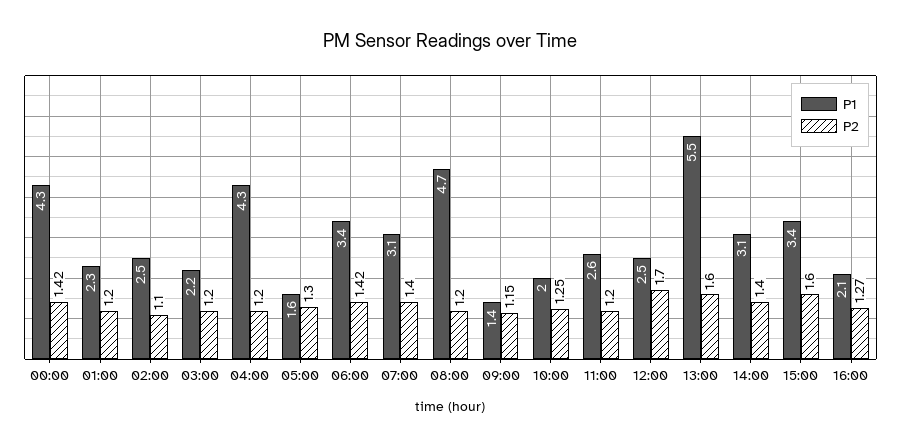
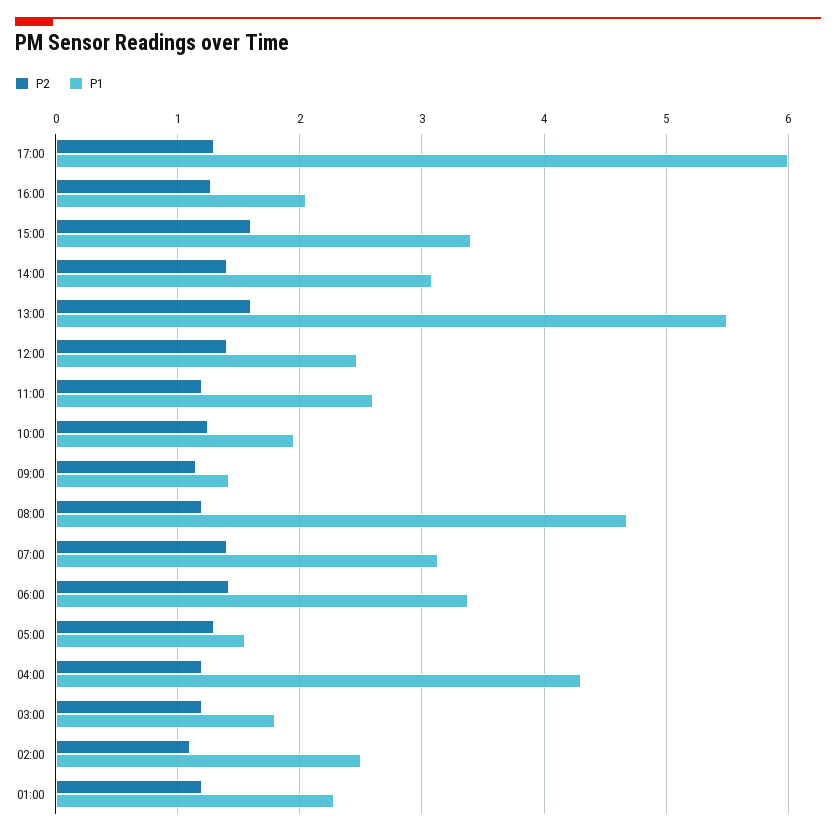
P1, 00:00: 4.3 -> none
P2, 00:00: 1.42 -> none
P1, 03:00: 2.2 -> 1.8
P2, 12:00: 1.7 -> 1.4
P2, 17:00: none -> 1.3
P1, 17:00: none -> 6

